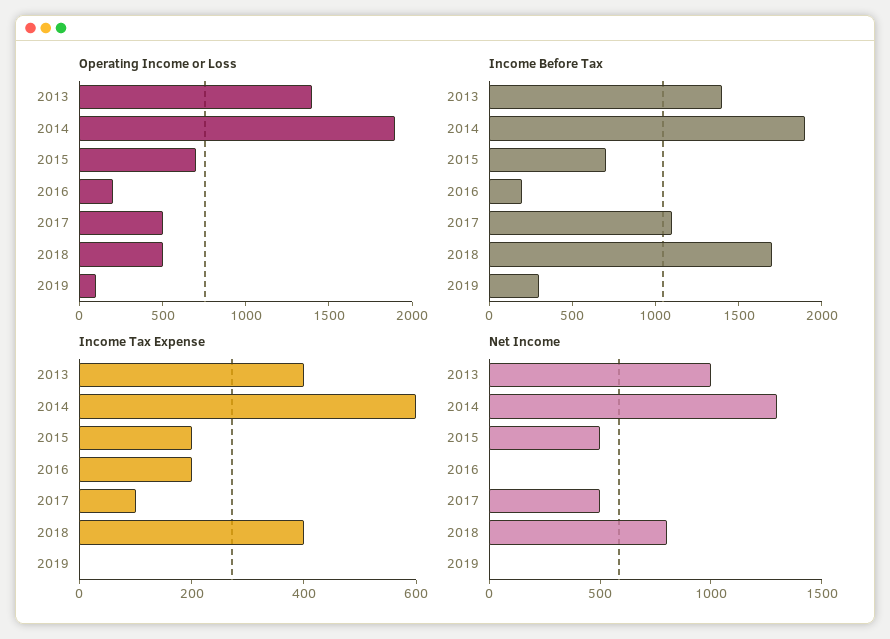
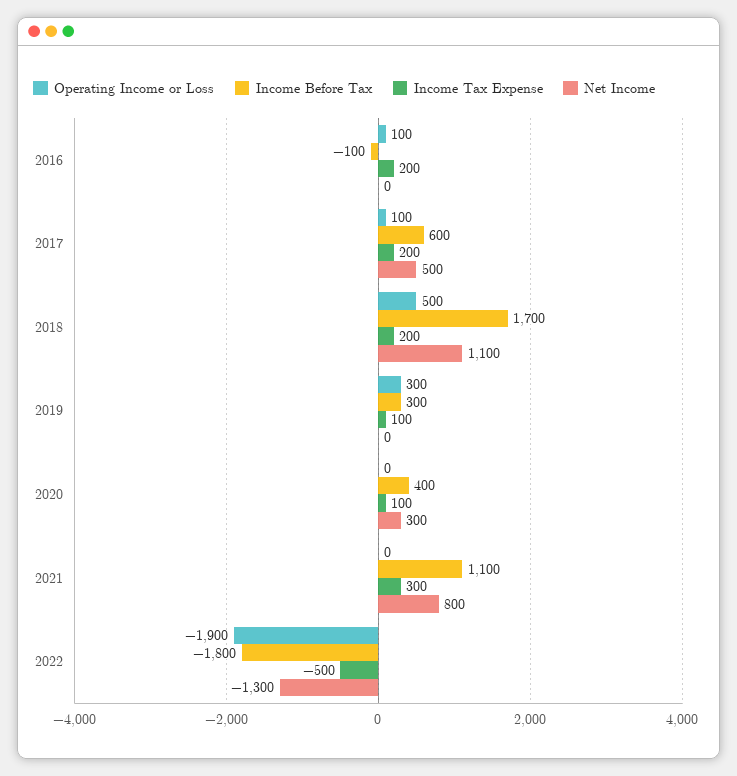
Operating Income or Loss, 2013: 1400 -> none
Operating Income or Loss, 2014: 1900 -> none
Operating Income or Loss, 2015: 700 -> none
Operating Income or Loss, 2016: 200 -> 100
Operating Income or Loss, 2017: 500 -> 100
Operating Income or Loss, 2019: 100 -> 300
Income Before Tax, 2013: 1400 -> none
Income Before Tax, 2014: 1900 -> none
Income Before Tax, 2015: 700 -> none
Income Before Tax, 2016: 200 -> -100
Income Before Tax, 2017: 1100 -> 600
Income Tax Expense, 2013: 400 -> none
Income Tax Expense, 2014: 600 -> none
Income Tax Expense, 2015: 200 -> none
Income Tax Expense, 2017: 100 -> 200
Income Tax Expense, 2018: 400 -> 200
Income Tax Expense, 2019: 0 -> 100
Net Income, 2013: 1000 -> none
Net Income, 2014: 1300 -> none
Net Income, 2015: 500 -> none
Net Income, 2018: 800 -> 1100
Operating Income or Loss, 2020: none -> 0
Income Before Tax, 2020: none -> 400
Income Tax Expense, 2020: none -> 100
Net Income, 2020: none -> 300
Operating Income or Loss, 2021: none -> 0
Income Before Tax, 2021: none -> 1100
Income Tax Expense, 2021: none -> 300
Net Income, 2021: none -> 800
Operating Income or Loss, 2022: none -> -1900
Income Before Tax, 2022: none -> -1800
Income Tax Expense, 2022: none -> -500
Net Income, 2022: none -> -1300

